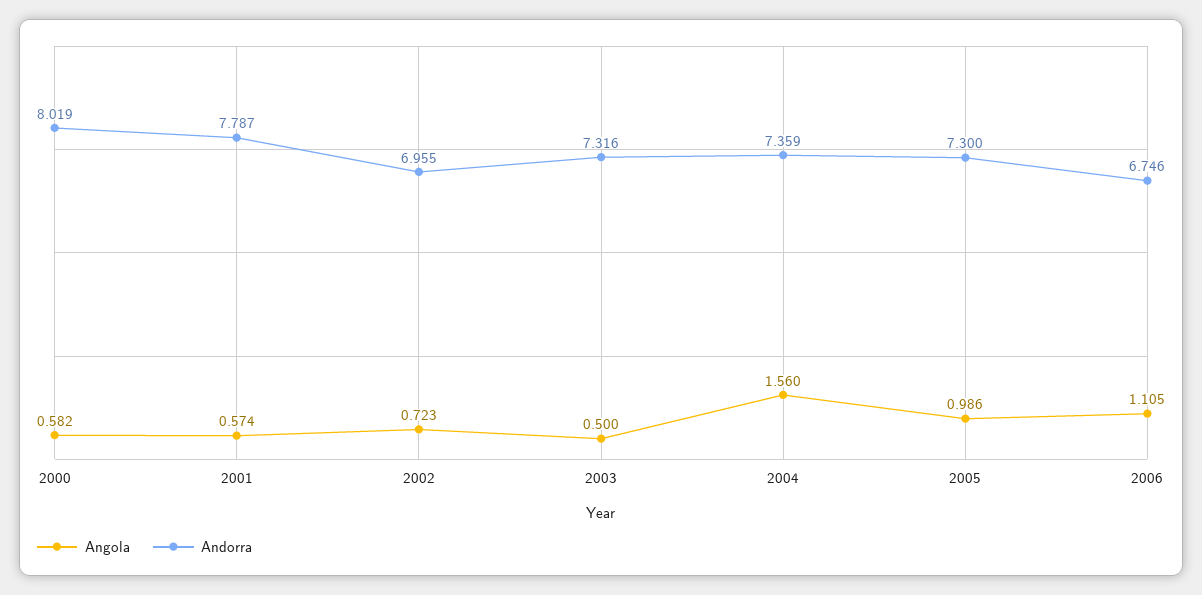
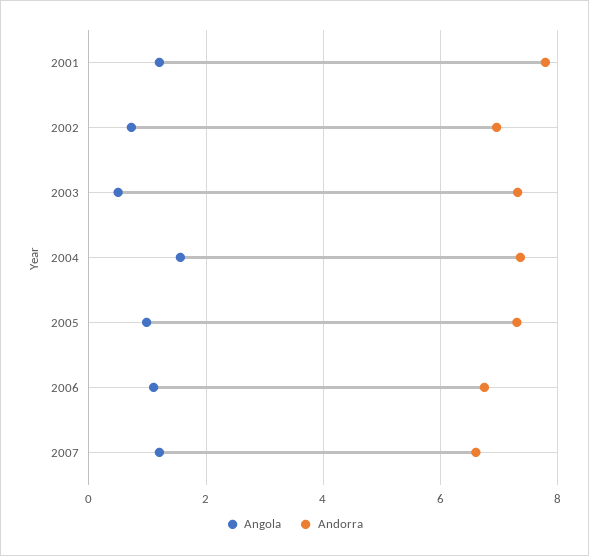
Angola, 2000: 0.582 -> none
Andorra, 2000: 8.019 -> none
Angola, 2001: 0.574 -> 1.2
Angola, 2007: none -> 1.2
Andorra, 2007: none -> 6.6

